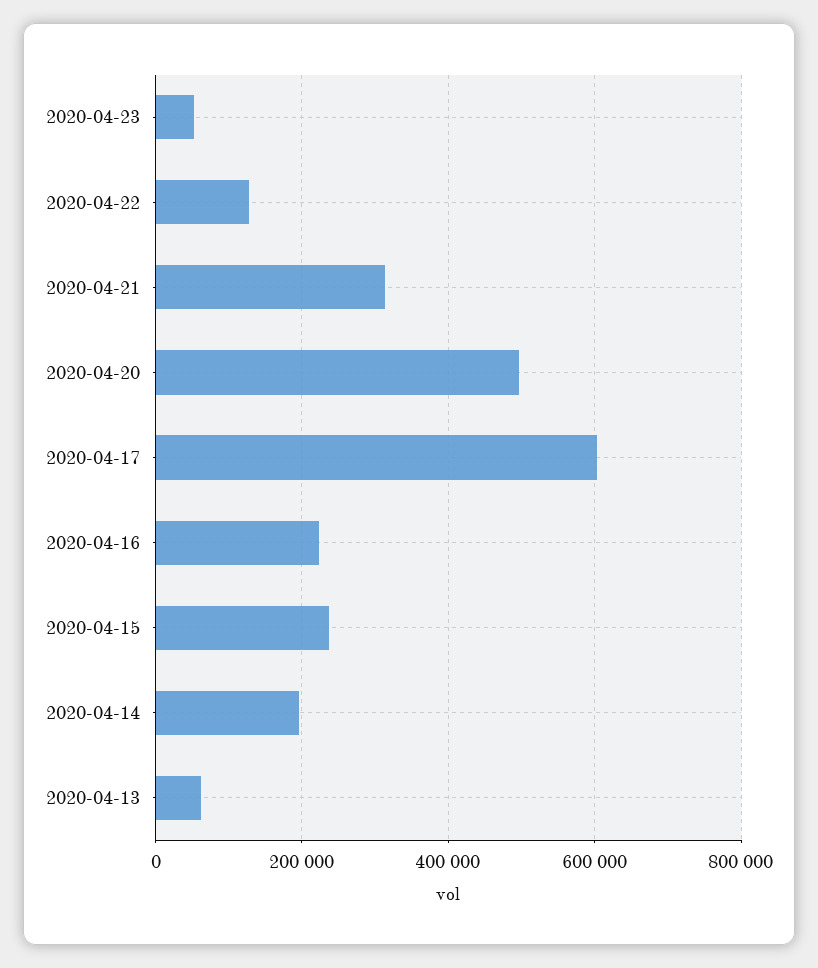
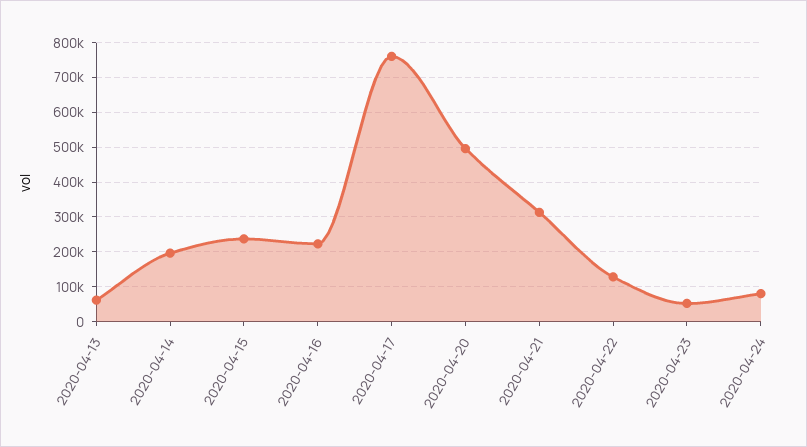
2020-04-17: 600000 -> 760000
2020-04-24: none -> 80000

